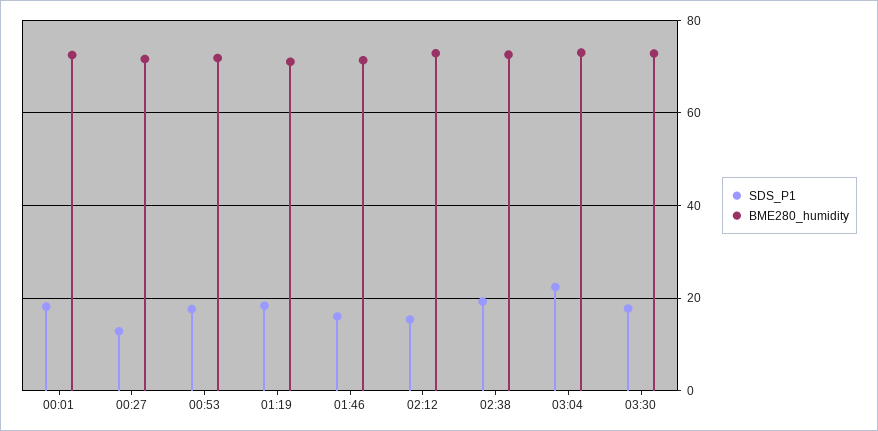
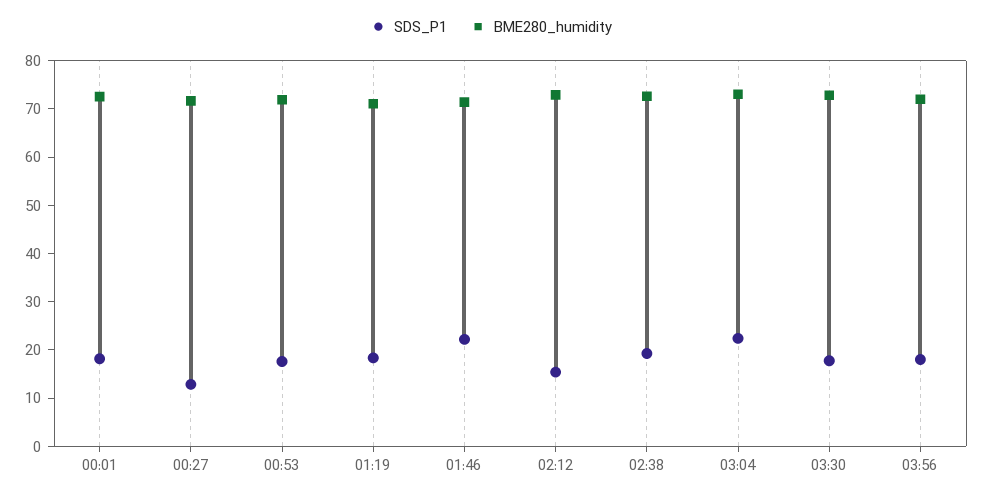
SDS_P1, 01:46: 16 -> 22
SDS_P1, 03:56: none -> 18
BME280_humidity, 03:56: none -> 72

